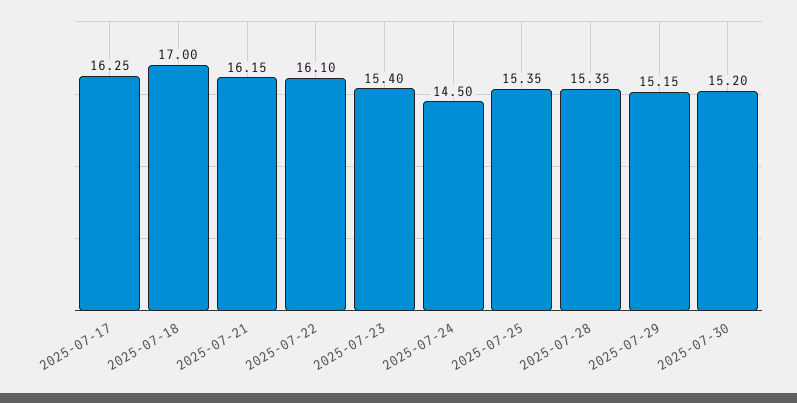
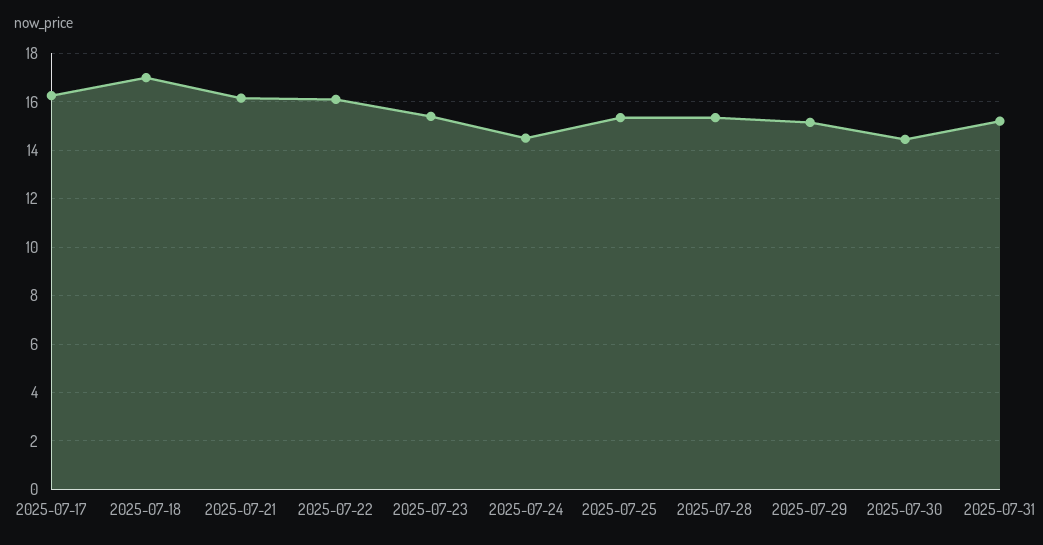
2025-07-30: 15.2 -> 14.5
2025-07-31: none -> 15.25

